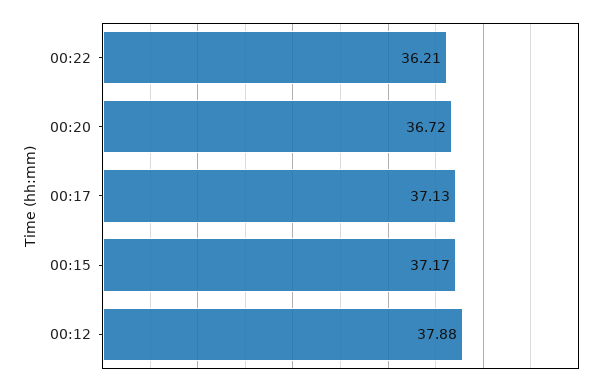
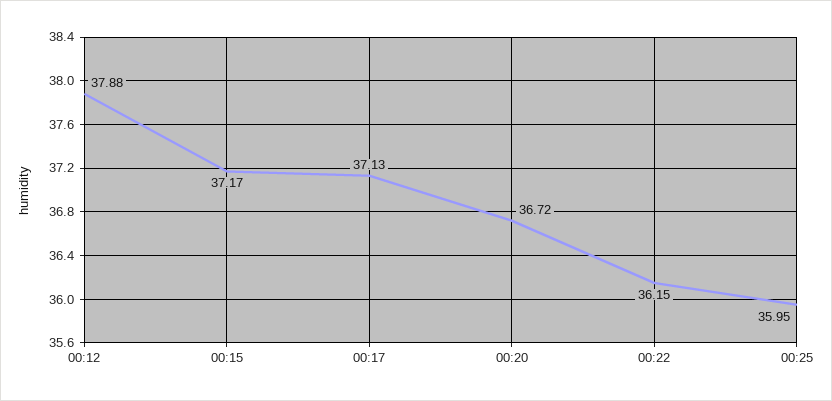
00:22: 36.21 -> 36.15
00:25: none -> 35.95

